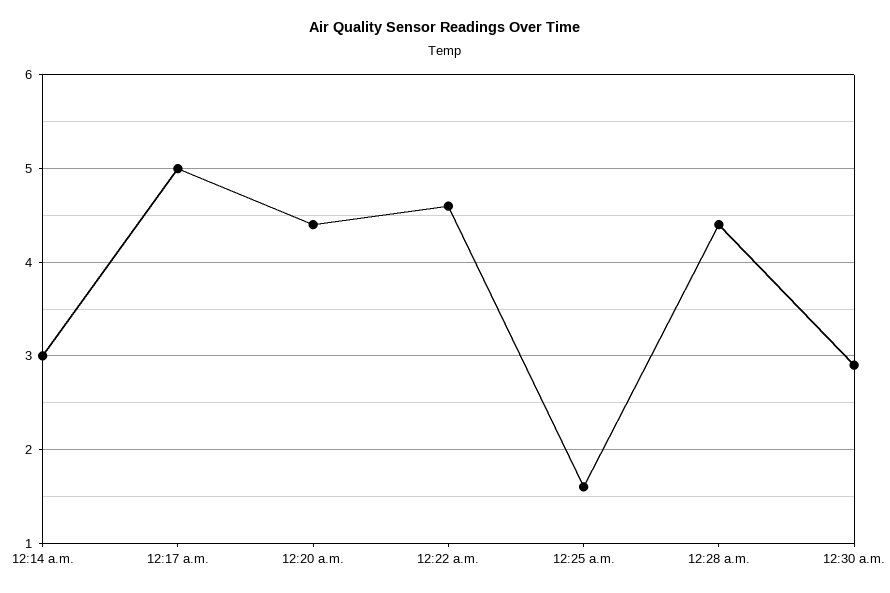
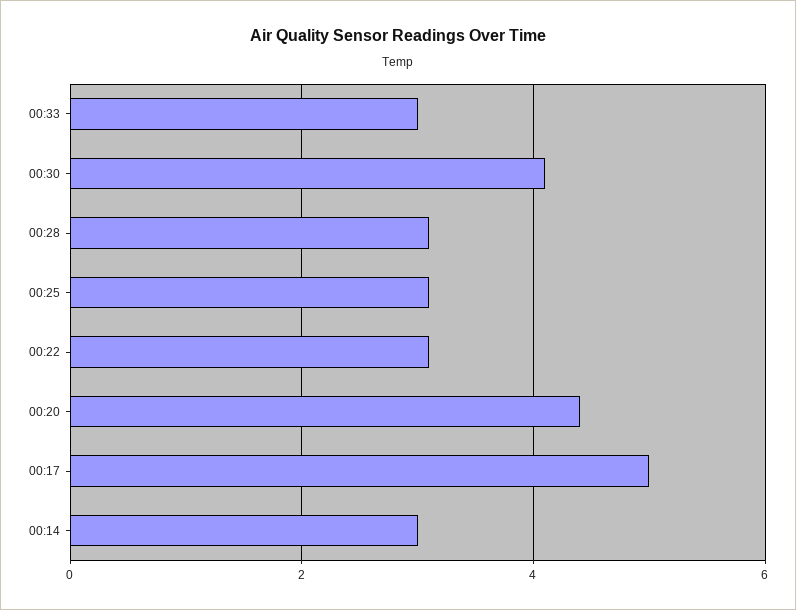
12:22 a.m.: 4.6 -> 3
12:25 a.m.: 1.6 -> 3
12:28 a.m.: 4.4 -> 3
12:30 a.m.: 2.9 -> 4
00:33: none -> 3

